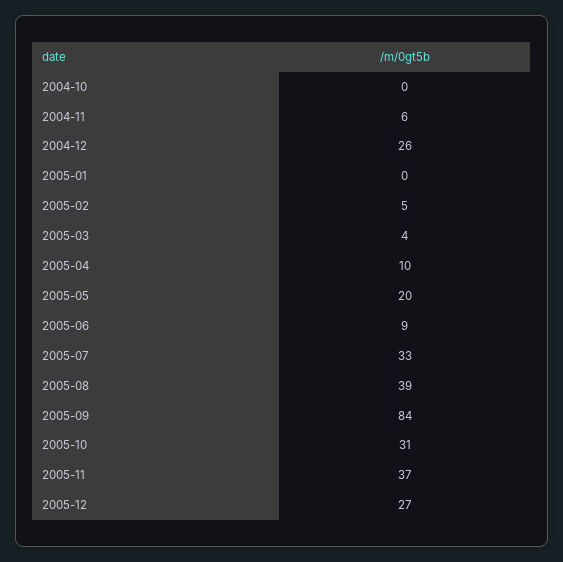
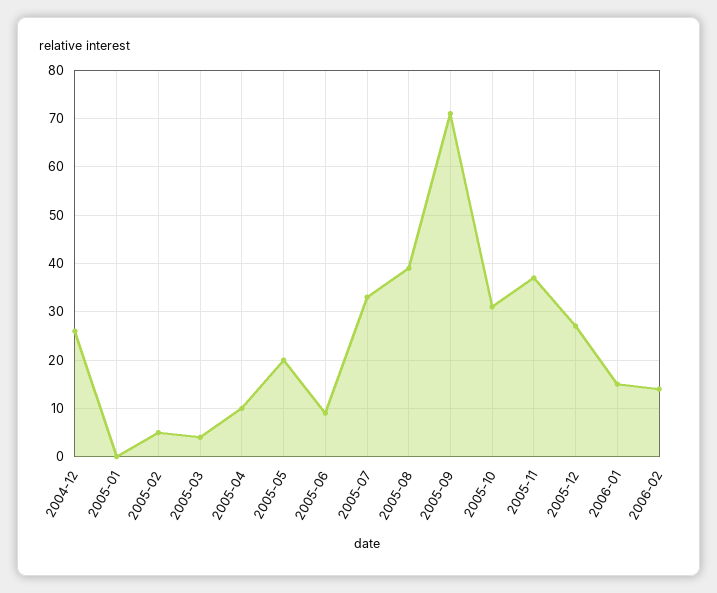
2004-10: 0 -> none
2004-11: 6 -> none
2005-09: 84 -> 70
2006-01: none -> 15
2006-02: none -> 15

